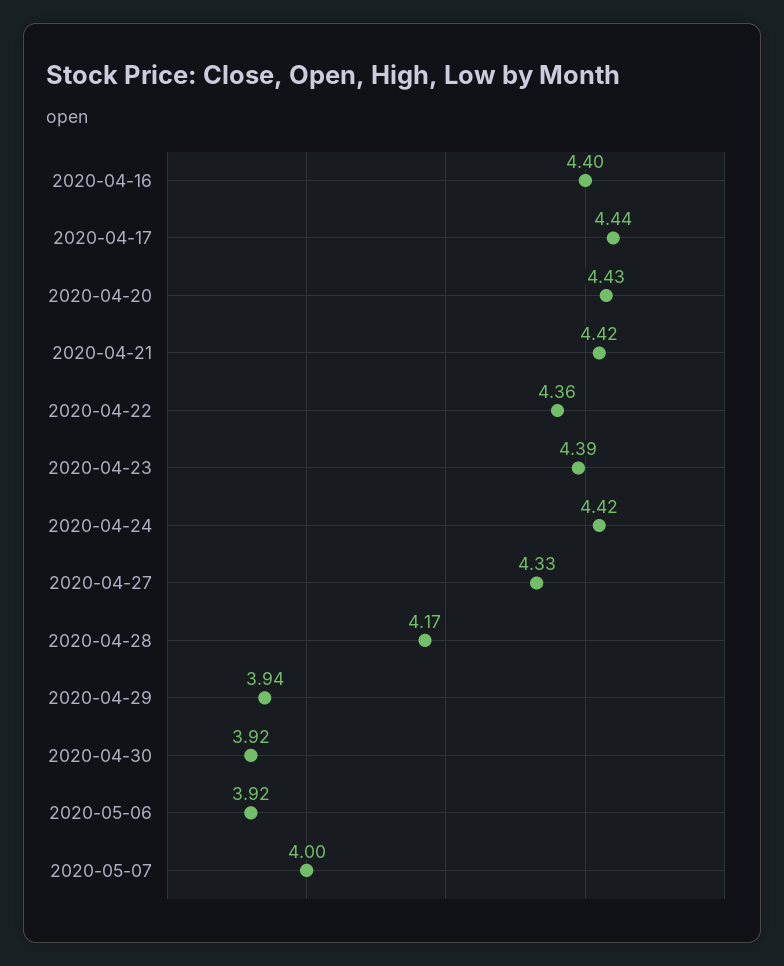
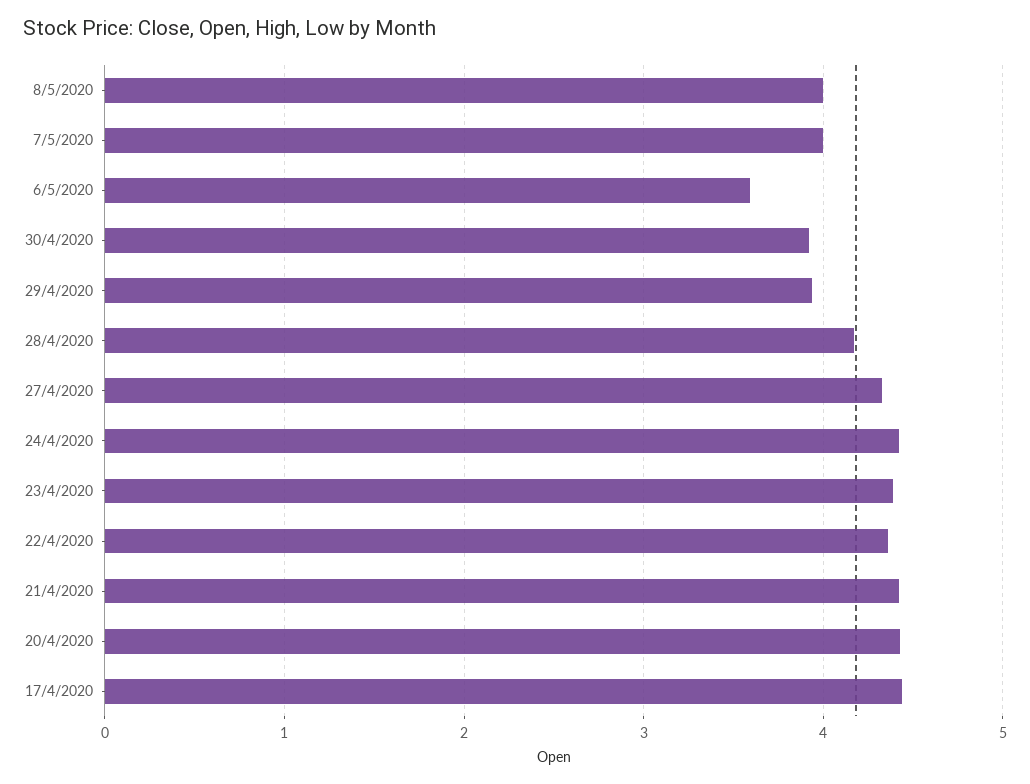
2020-04-16: 4.4 -> none
2020-05-06: 3.92 -> 3.6
8/5/2020: none -> 4

